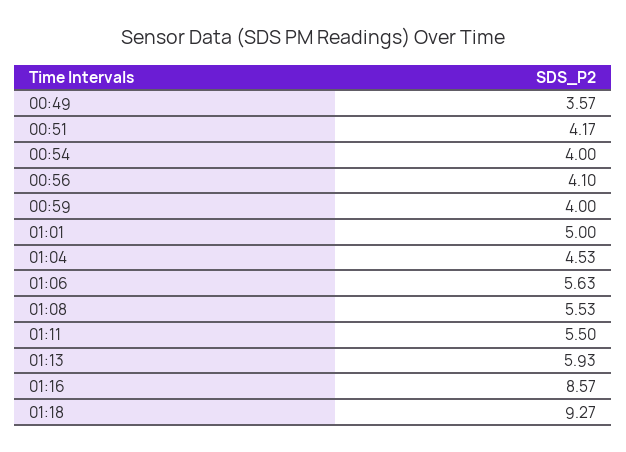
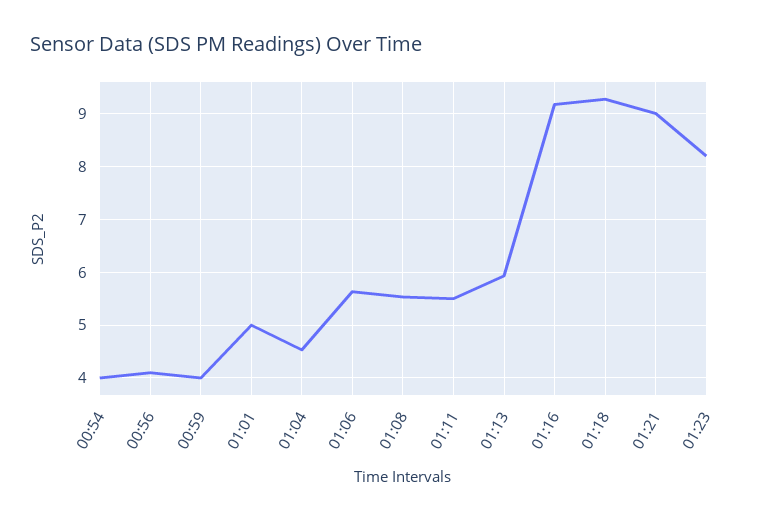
00:49: 3.57 -> none
00:51: 4.17 -> none
01:16: 8.57 -> 9.2
01:21: none -> 9
01:23: none -> 8.2

